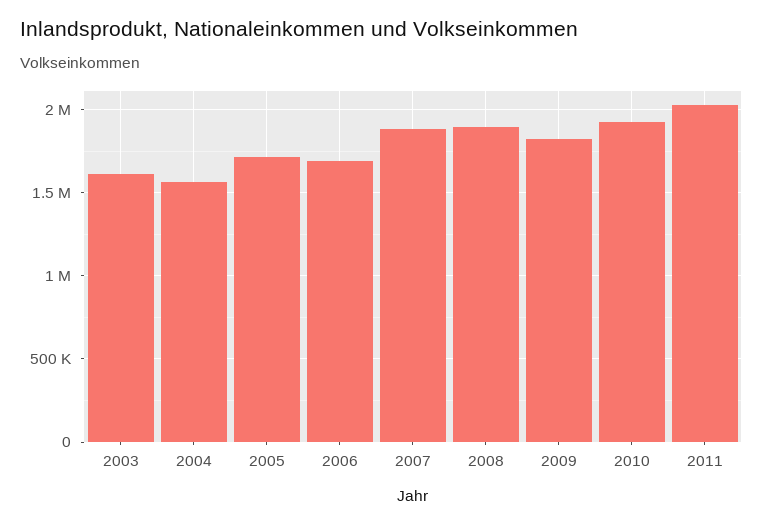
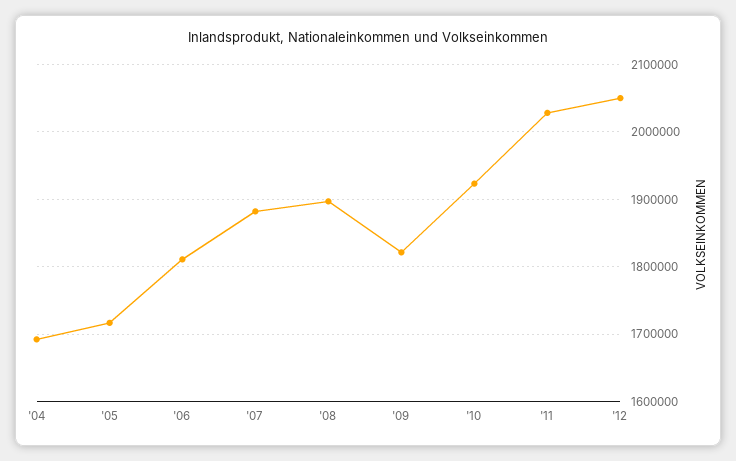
2003: 1600000 -> none
2004: 1550000 -> 1690000
2006: 1700000 -> 1810000
'12: none -> 2050000

